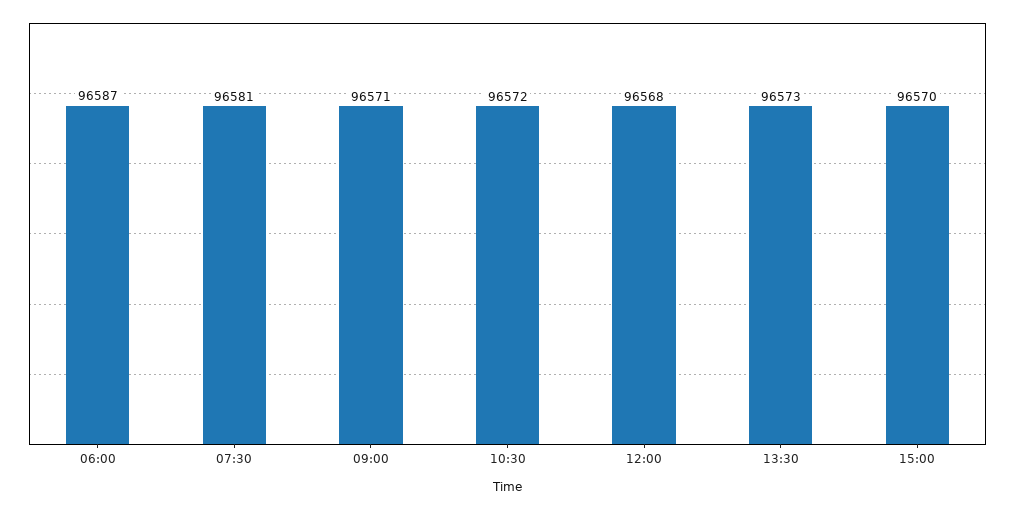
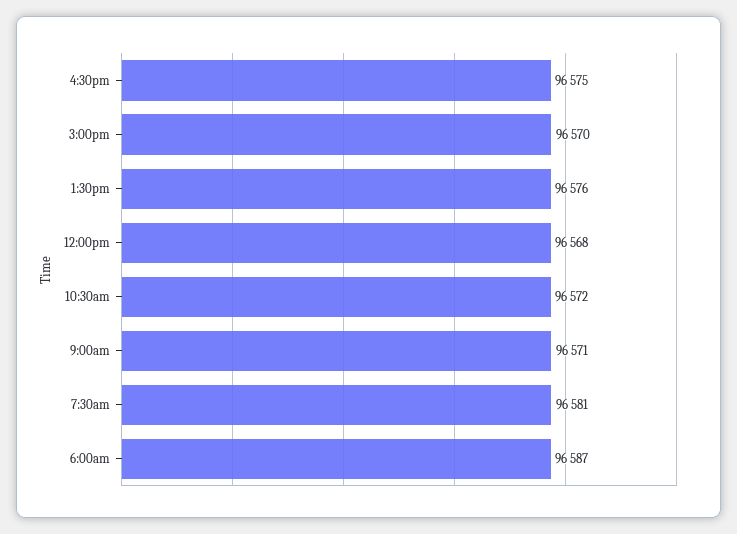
13:30: 96573 -> 96576
4:30pm: none -> 96575

